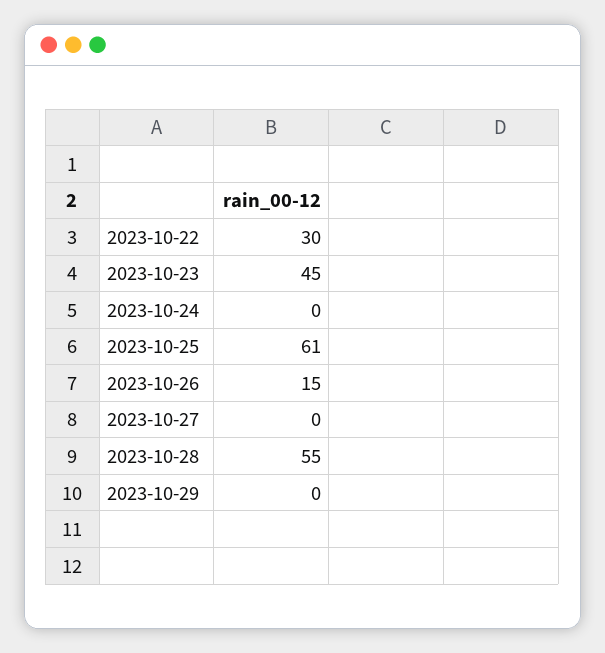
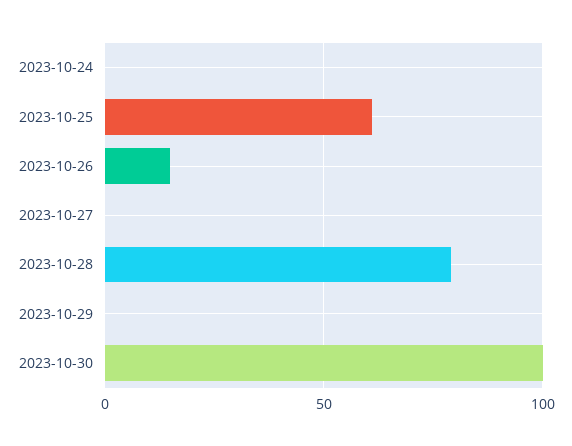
2023-10-22: 30 -> none
2023-10-23: 45 -> none
2023-10-28: 55 -> 80
2023-10-30: none -> 100

